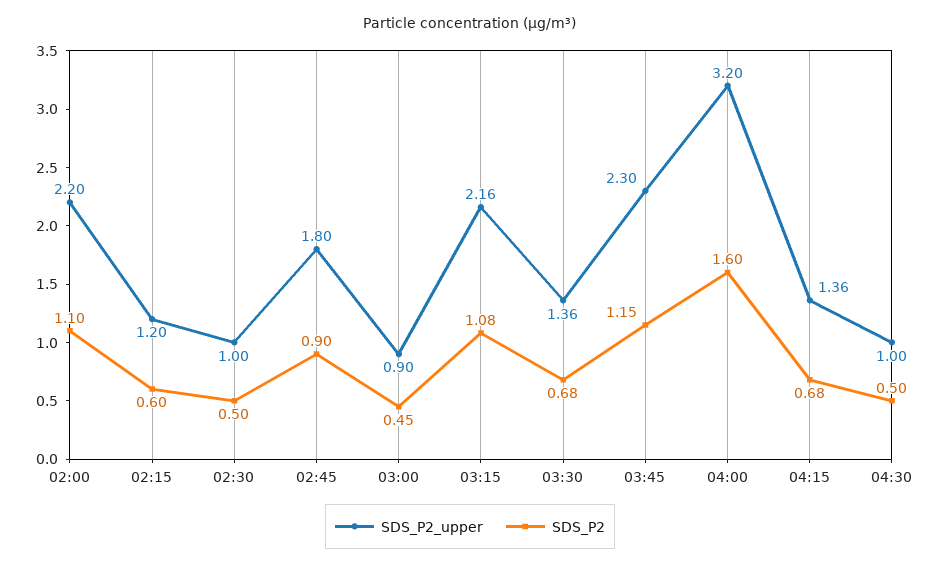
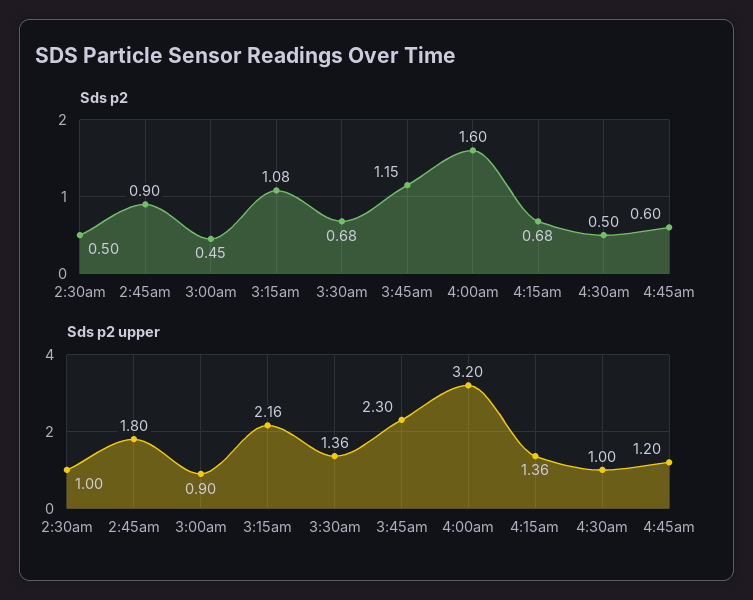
SDS_P2_upper, 02:00: 2.2 -> none
SDS_P2, 02:00: 1.1 -> none
SDS_P2_upper, 02:15: 1.2 -> none
SDS_P2, 02:15: 0.6 -> none
SDS_P2, 4:45am: none -> 0.6
SDS_P2_upper, 4:45am: none -> 1.2

